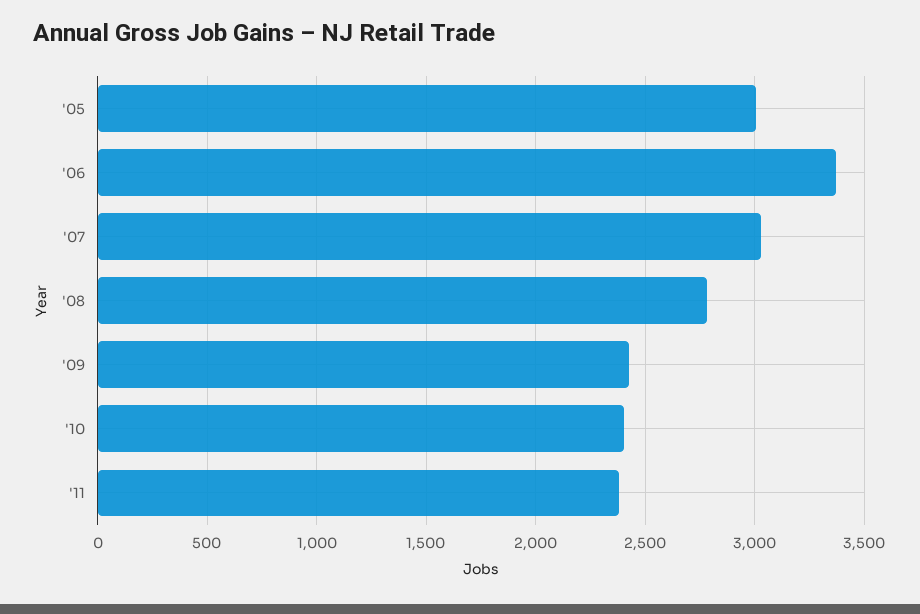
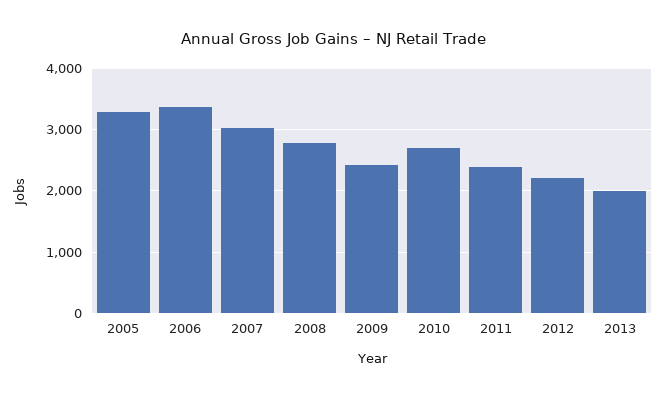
'05: 3000 -> 3300
'10: 2400 -> 2700
2012: none -> 2200
2013: none -> 2000

